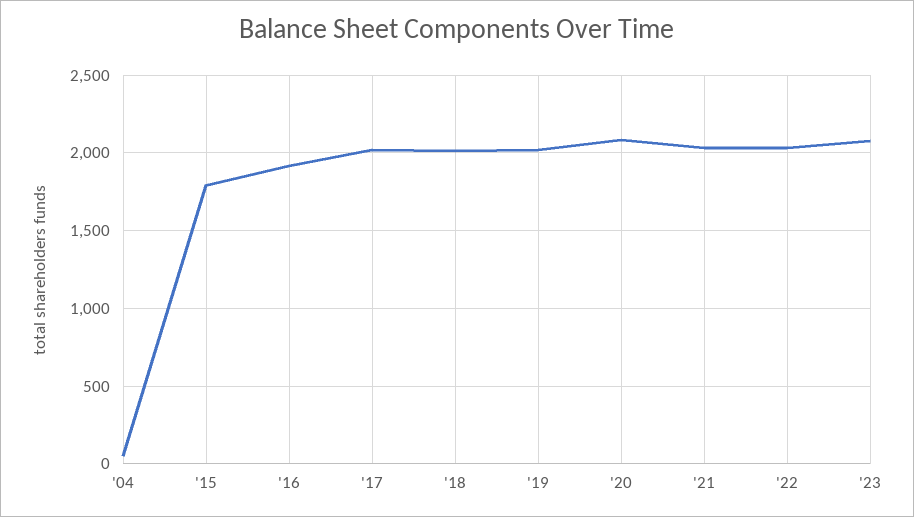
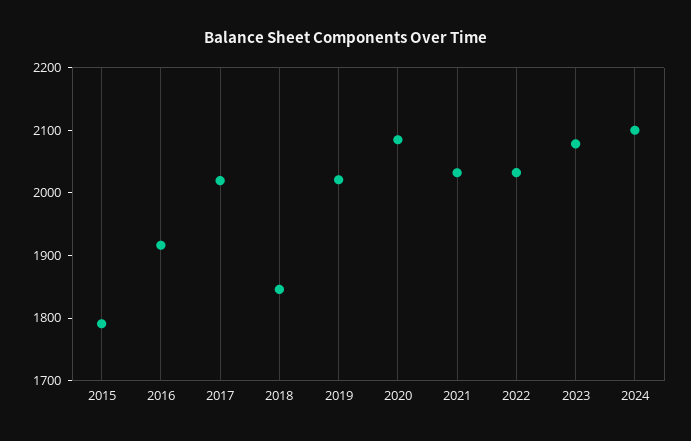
'04: 50 -> none
'18: 2000 -> 1840
2024: none -> 2100

